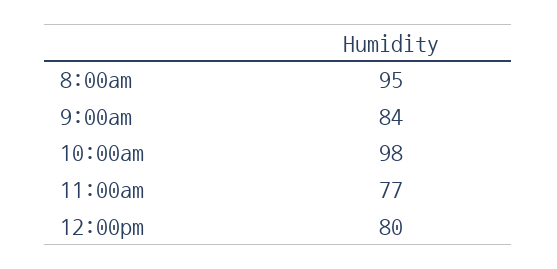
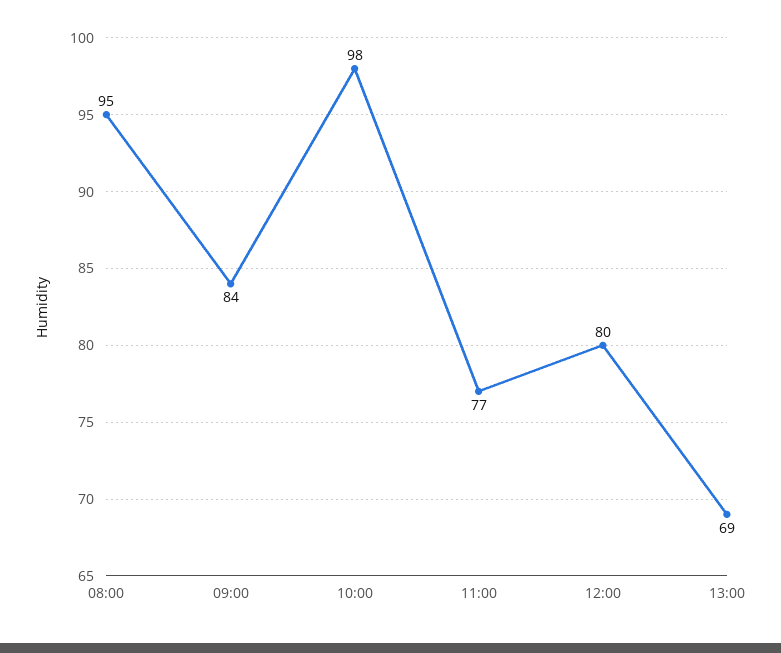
13:00: none -> 69

